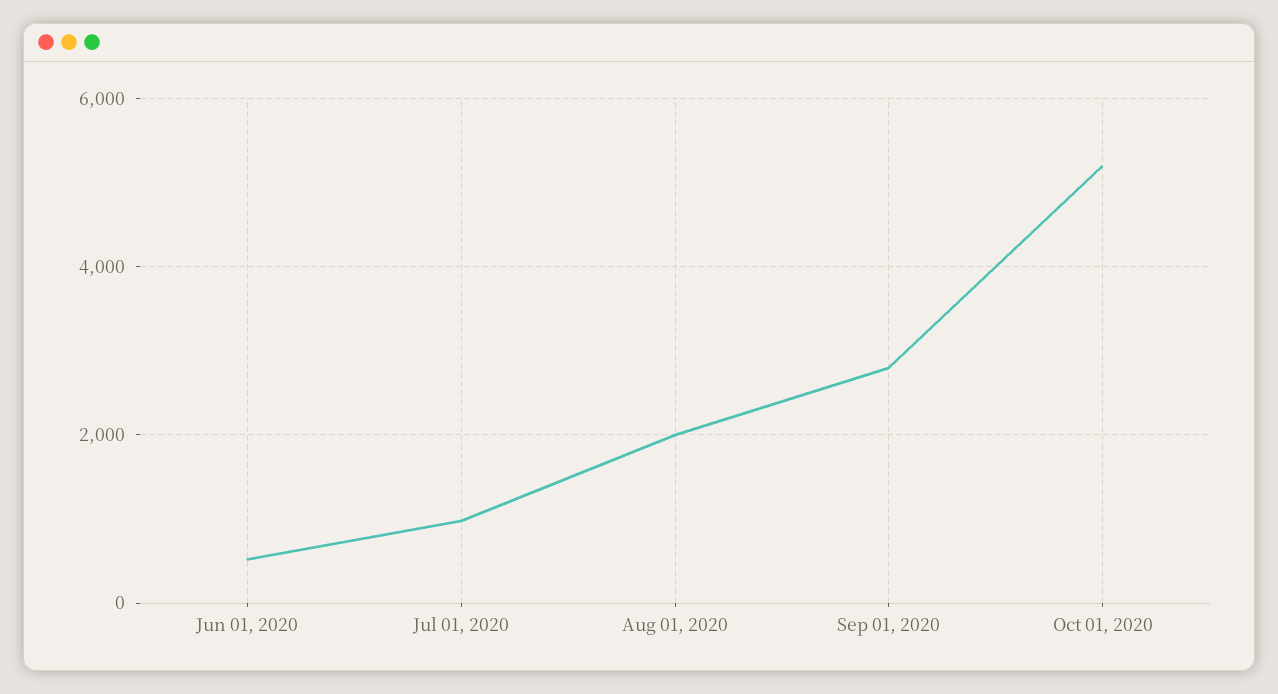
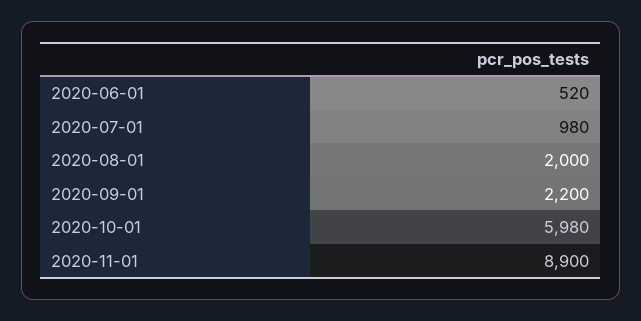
Sep 01, 2020: 2800 -> 2200
Oct 01, 2020: 5200 -> 5980
2020-11-01: none -> 8900

